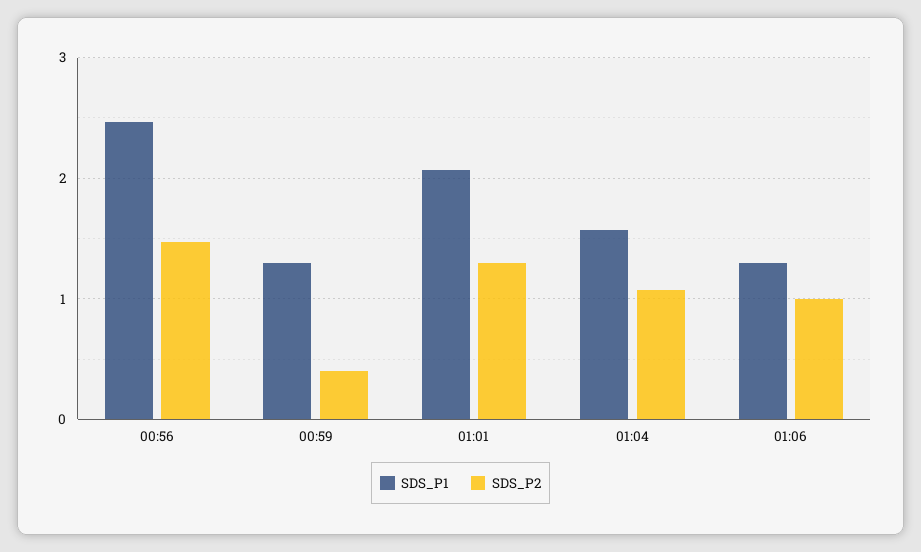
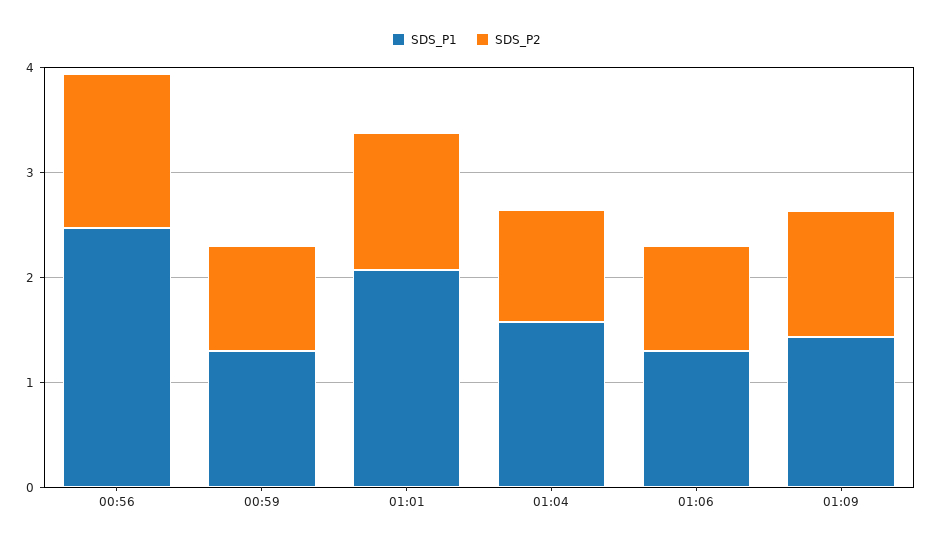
SDS_P2, 00:59: 0.4 -> 1
SDS_P1, 01:09: none -> 1.4
SDS_P2, 01:09: none -> 1.2

